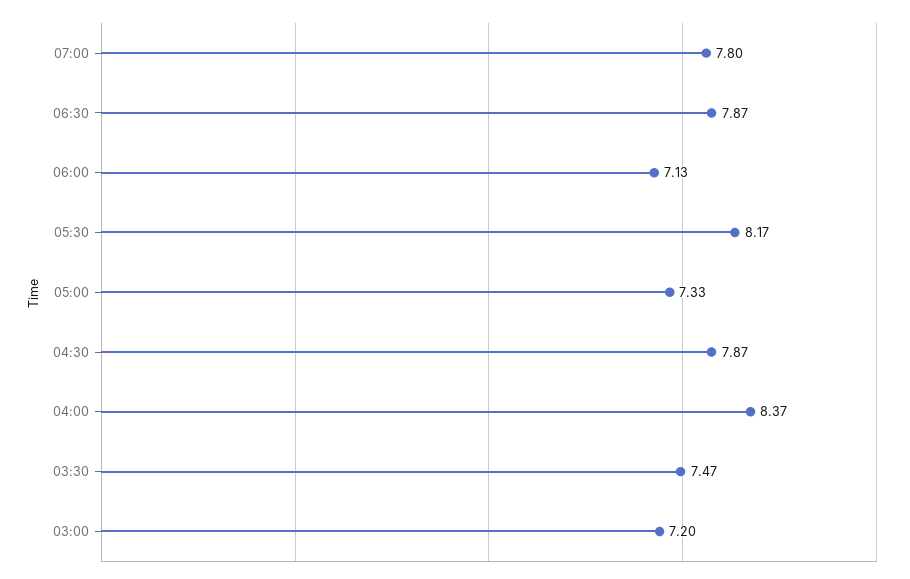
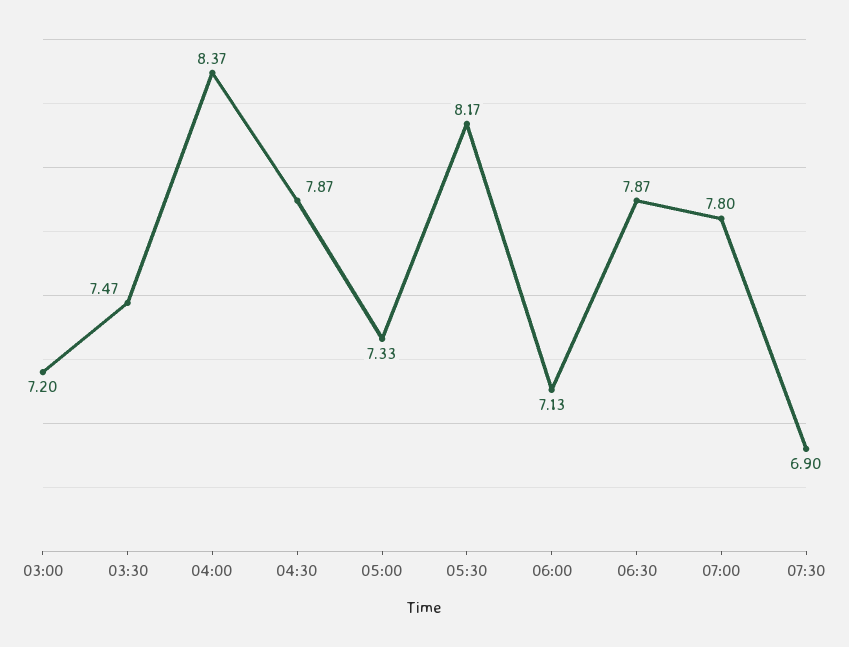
07:30: none -> 6.9

